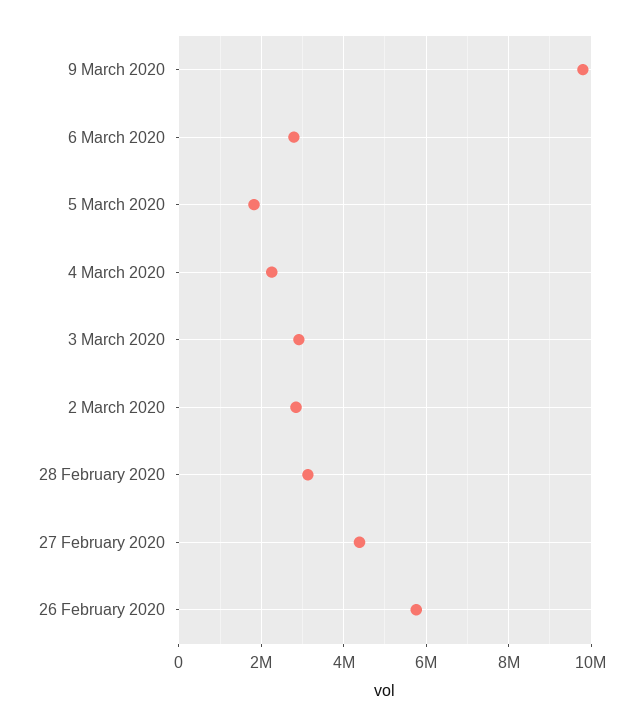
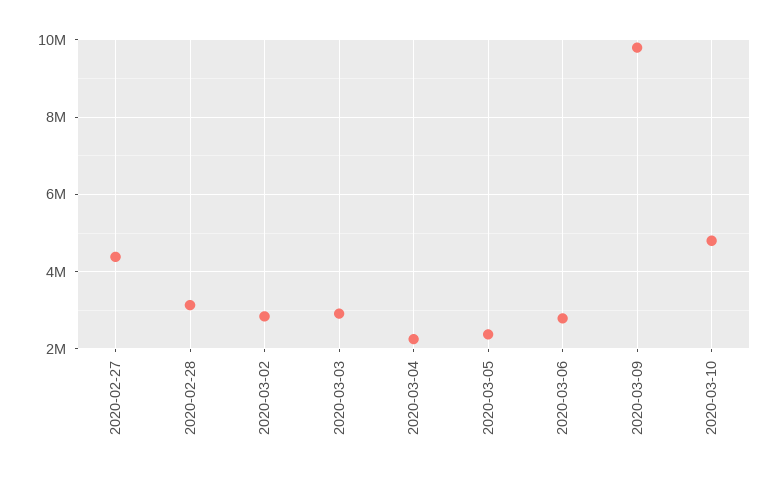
5 March 2020: 1800000 -> 2400000
26 February 2020: 5800000 -> none
2020-03-10: none -> 4800000

